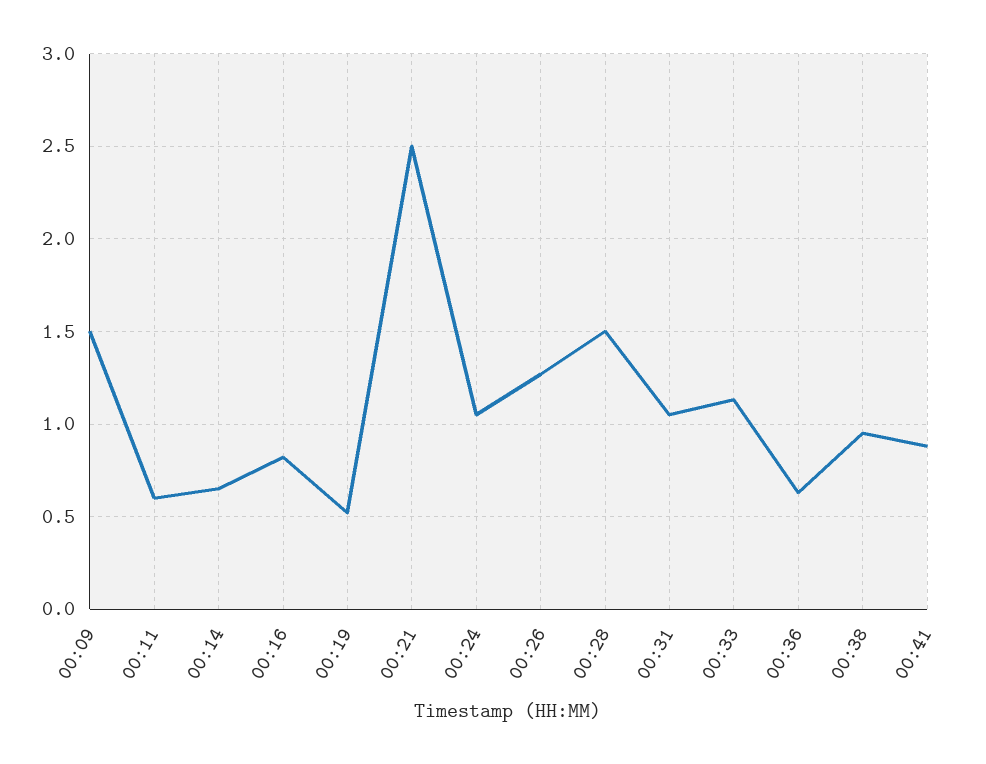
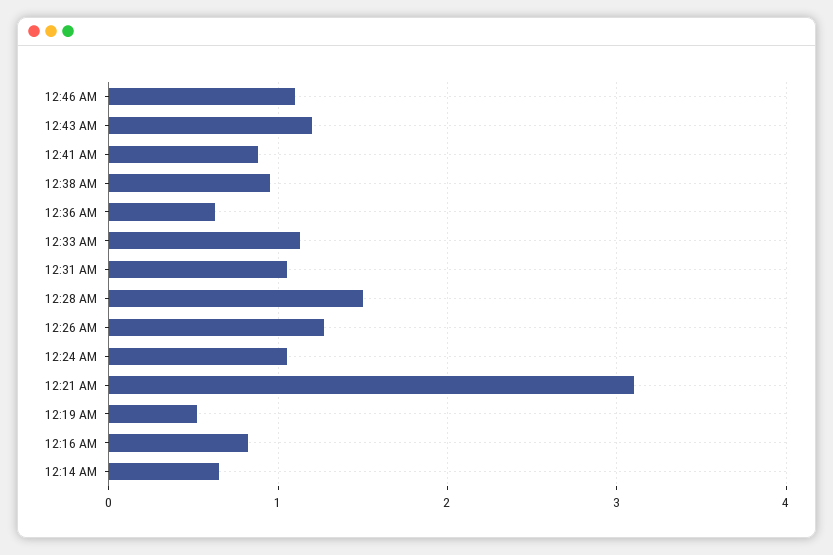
00:09: 1.5 -> none
00:11: 0.6 -> none
00:21: 2.5 -> 3.1
12:46 AM: none -> 1.1
12:43 AM: none -> 1.2

